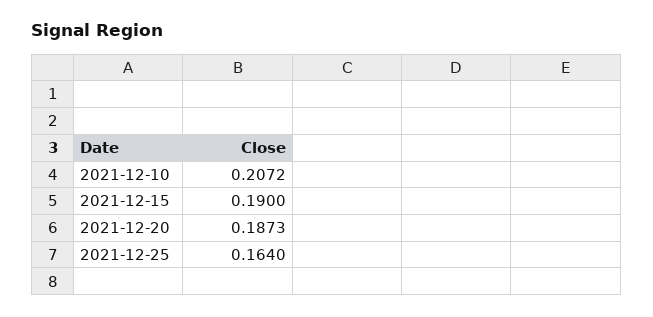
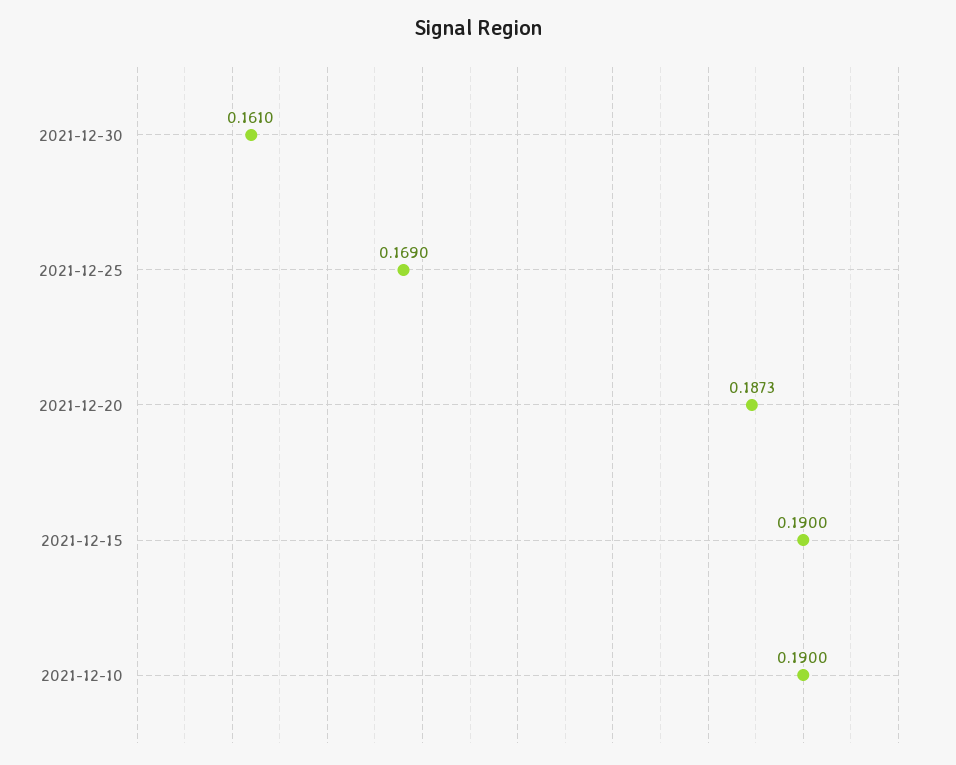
2021-12-10: 0.2072 -> 0.19
2021-12-25: 0.164 -> 0.169
2021-12-30: none -> 0.161

